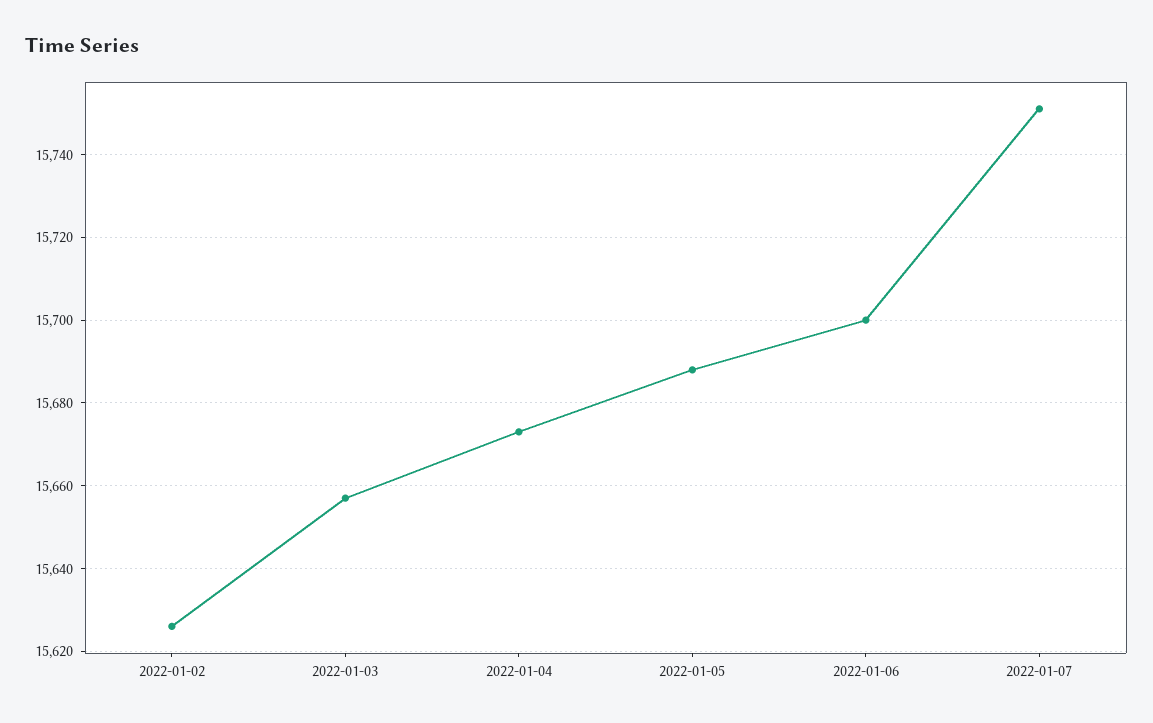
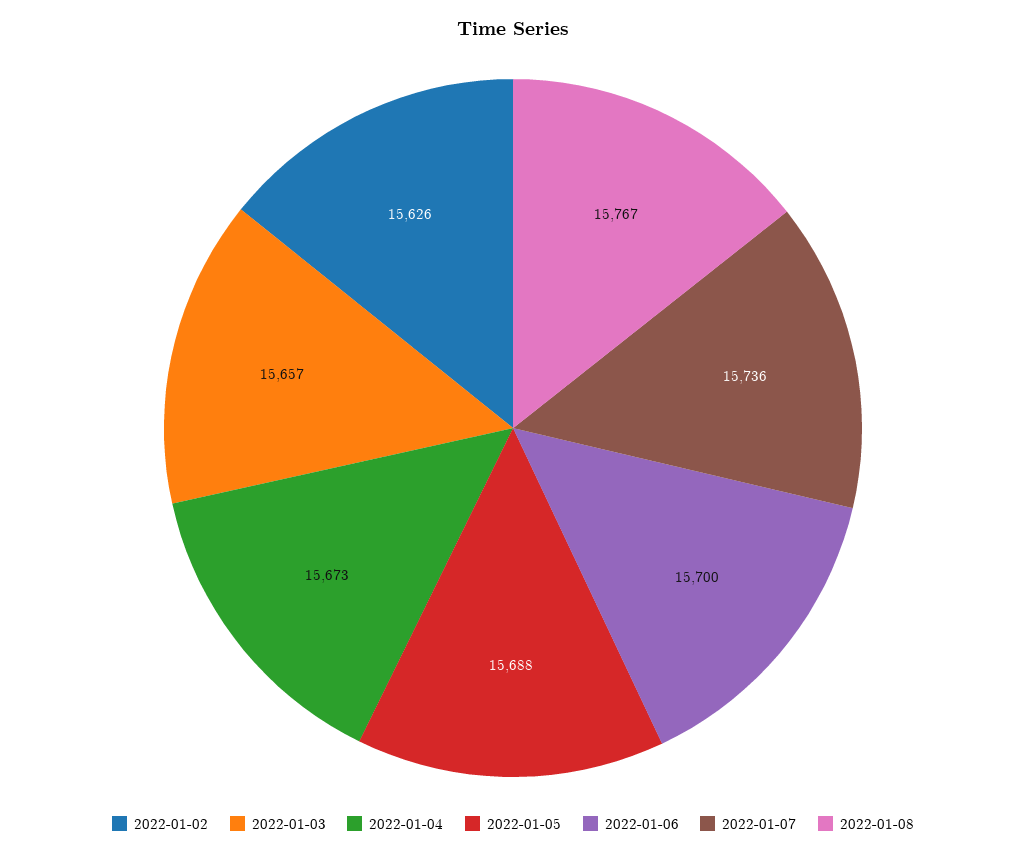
2022-01-07: 15750 -> 15736
2022-01-08: none -> 15767

